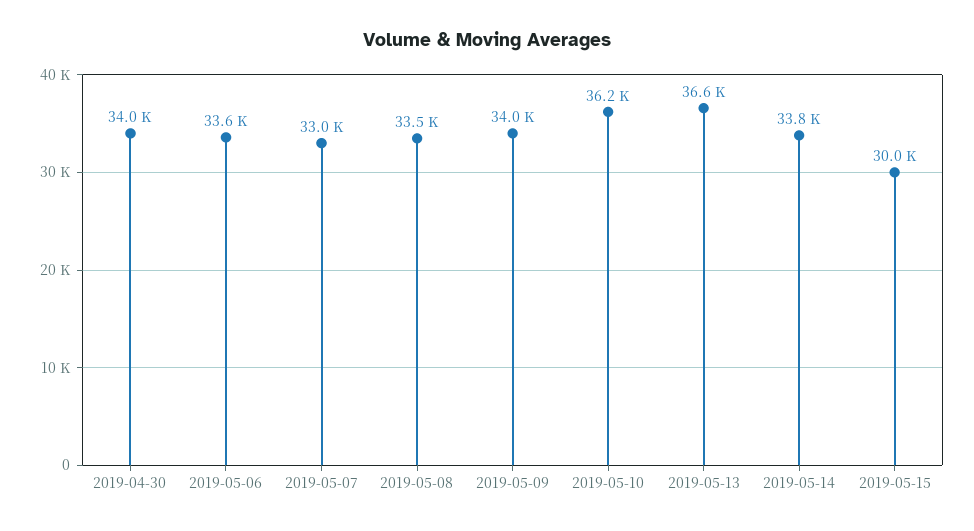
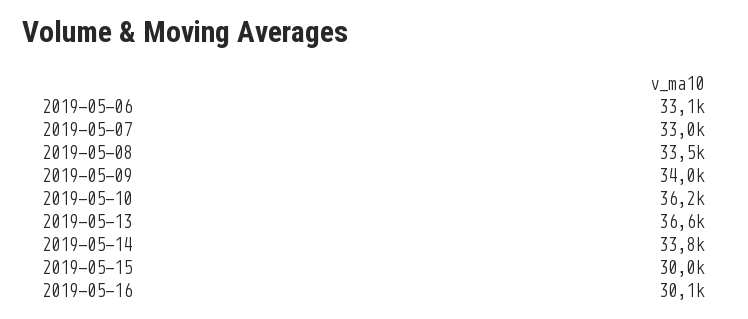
2019-04-30: 34000 -> none
2019-05-06: 33600 -> 33100
2019-05-16: none -> 30100

